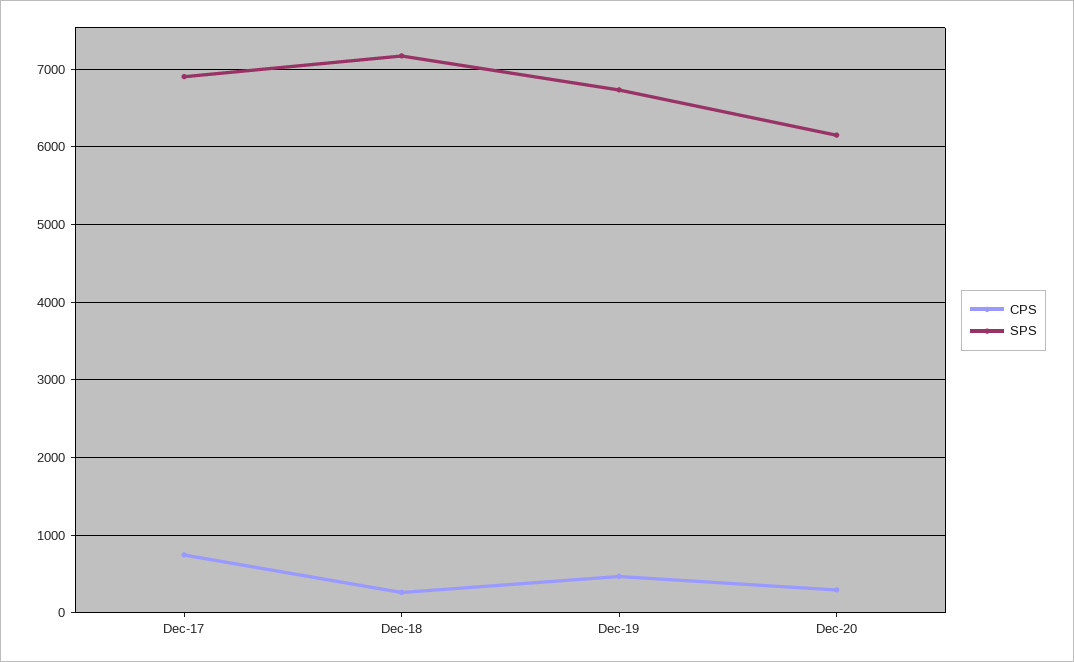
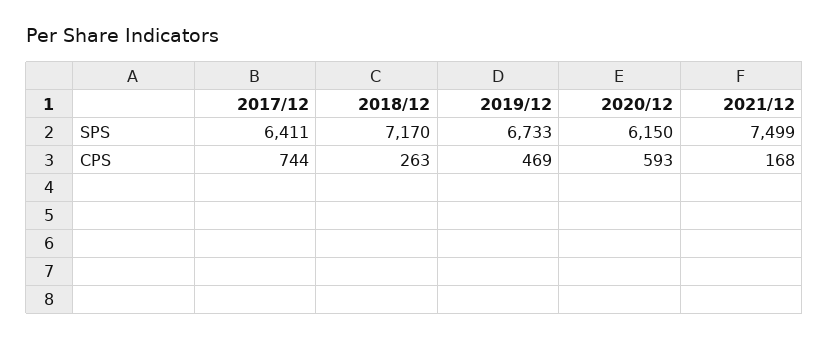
SPS, Dec-17: 6900 -> 6411
CPS, Dec-20: 300 -> 593
SPS, 2021/12: none -> 7499
CPS, 2021/12: none -> 168

